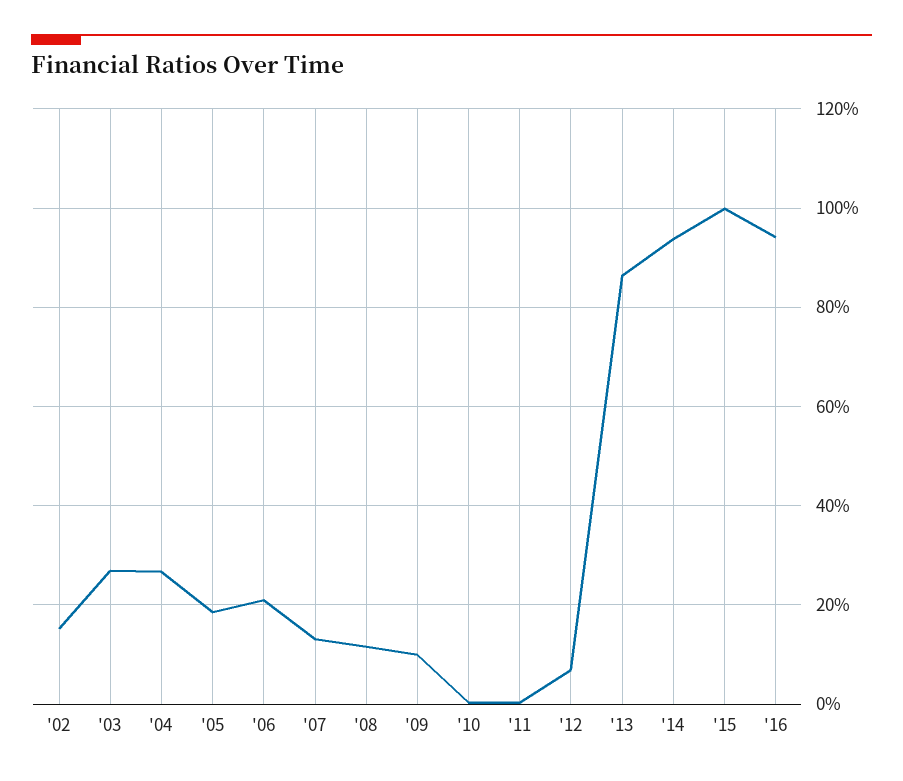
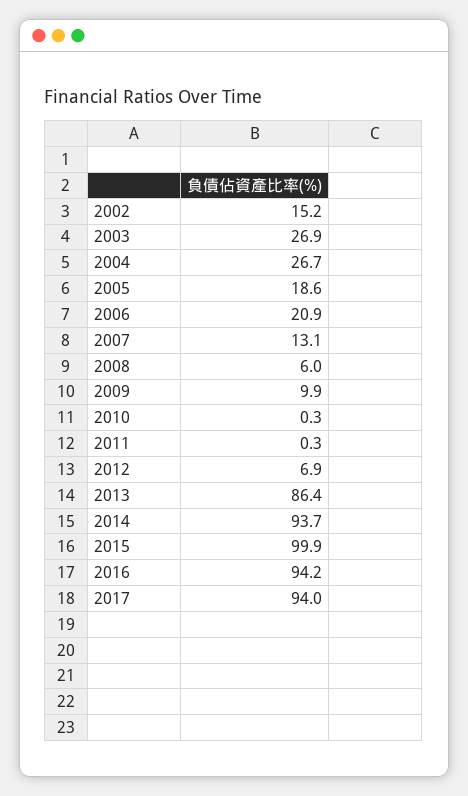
'08: 12 -> 6
2017: none -> 94

